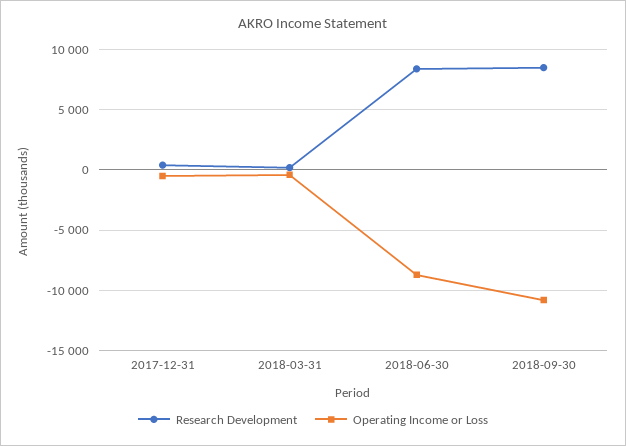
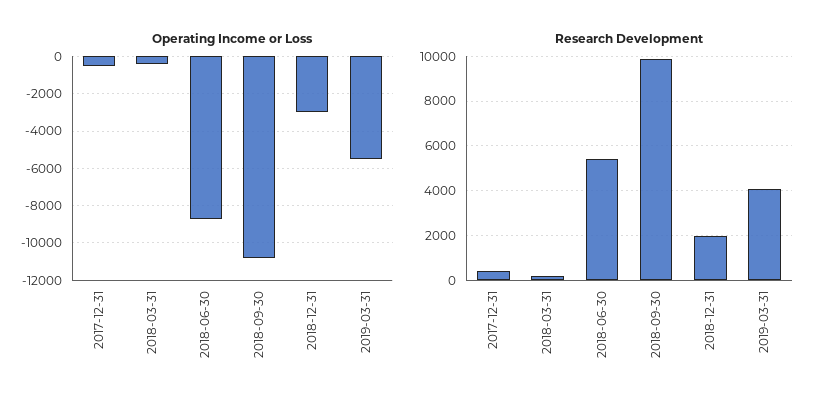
Research Development, 2018-06-30: 8500 -> 5500
Research Development, 2018-09-30: 8500 -> 10000
Operating Income or Loss, 2018-12-31: none -> -3000
Operating Income or Loss, 2019-03-31: none -> -5500
Research Development, 2018-12-31: none -> 2000
Research Development, 2019-03-31: none -> 4000

